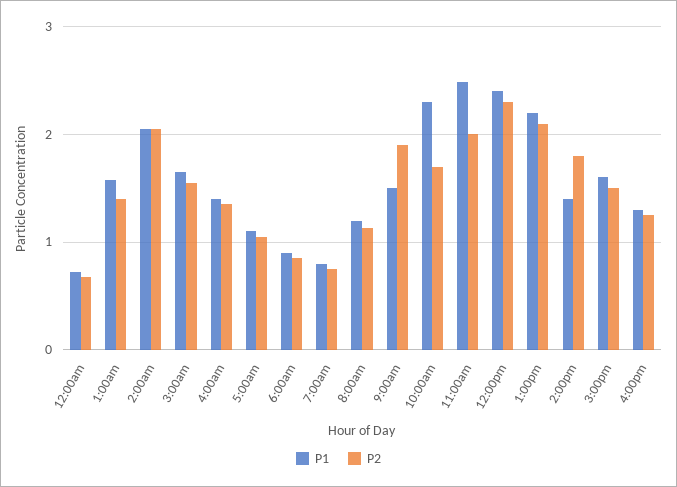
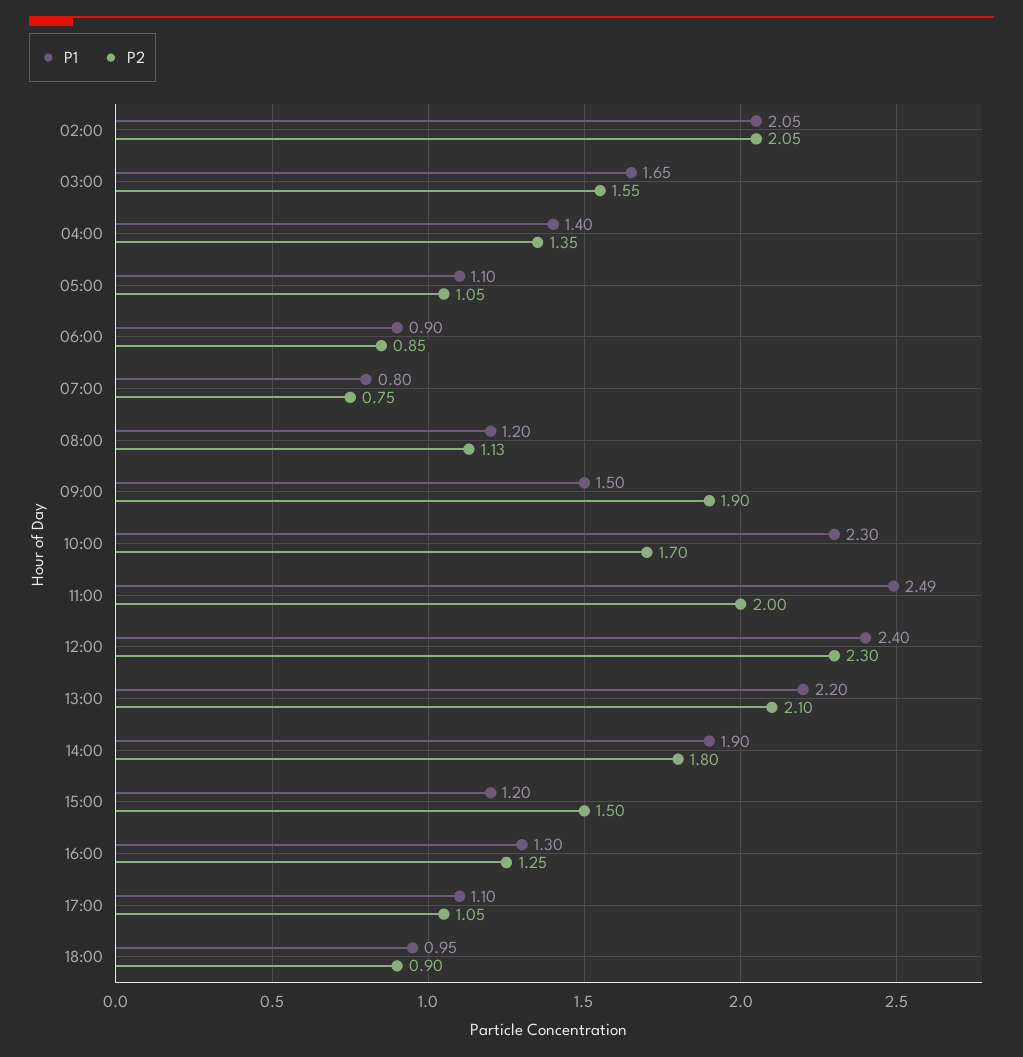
P1, 12:00am: 0.7 -> none
P2, 12:00am: 0.7 -> none
P1, 1:00am: 1.6 -> none
P2, 1:00am: 1.4 -> none
P1, 2:00pm: 1.4 -> 1.9
P1, 3:00pm: 1.6 -> 1.2
P1, 17:00: none -> 1.1
P2, 17:00: none -> 1.05
P1, 18:00: none -> 0.95
P2, 18:00: none -> 0.9

